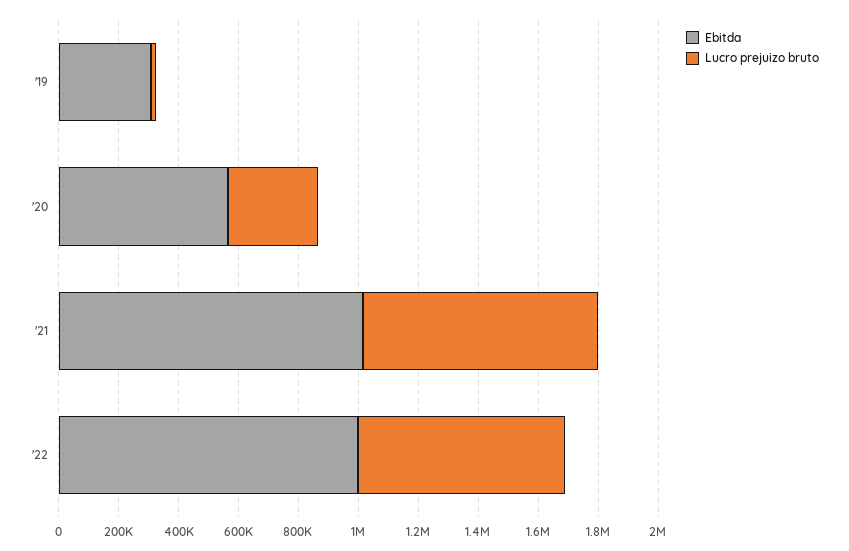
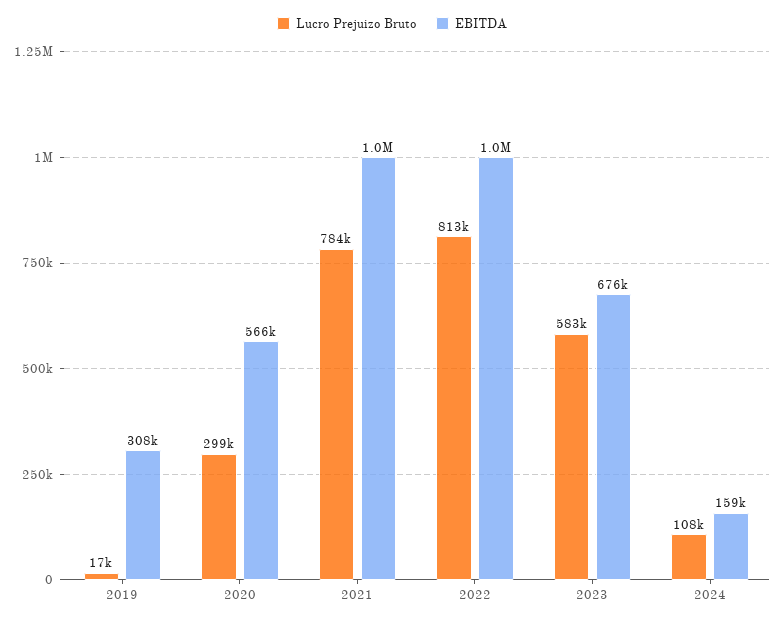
Lucro prejuizo bruto, '22: 700000 -> 813000
Lucro prejuizo bruto, 2023: none -> 583000
Ebitda, 2023: none -> 676000
Lucro prejuizo bruto, 2024: none -> 108000
Ebitda, 2024: none -> 159000

